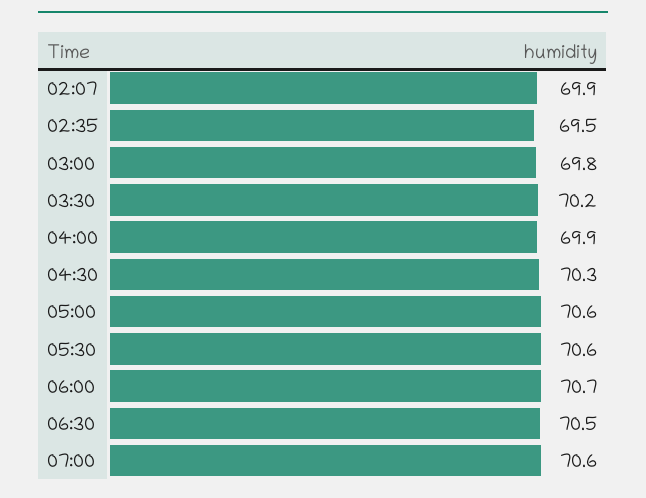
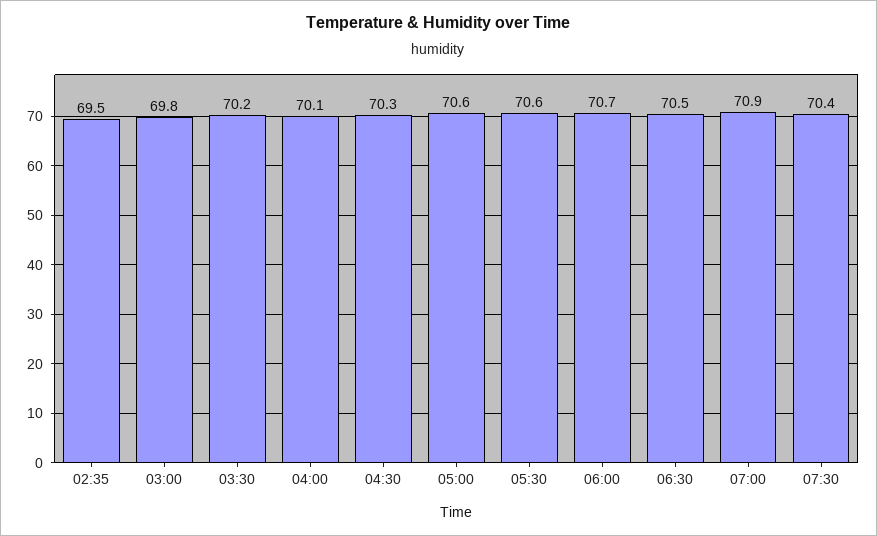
02:07: 69.9 -> none
04:00: 69.9 -> 70.1
07:00: 70.6 -> 70.9
07:30: none -> 70.4

